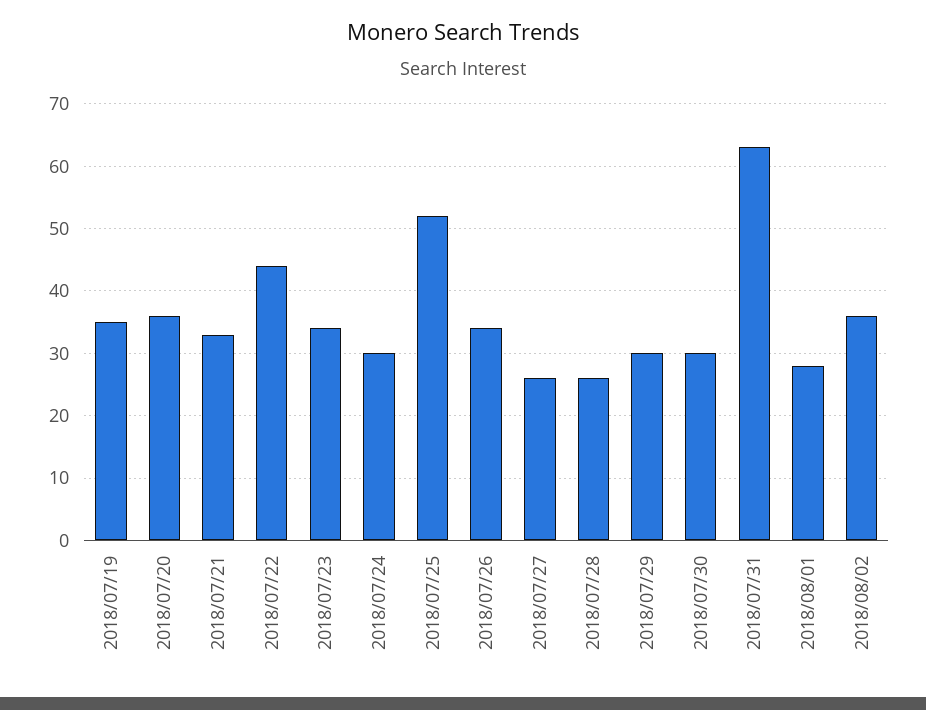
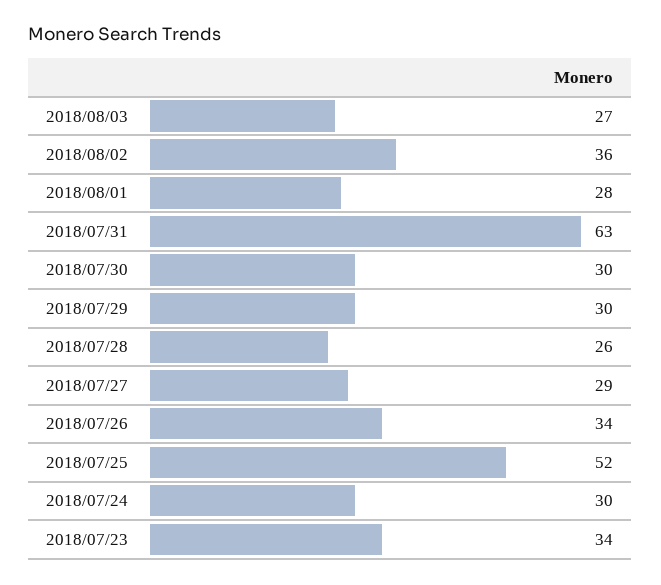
2018/07/19: 35 -> none
2018/07/20: 36 -> none
2018/07/21: 33 -> none
2018/07/22: 44 -> none
2018/07/27: 26 -> 29
2018/08/03: none -> 27

